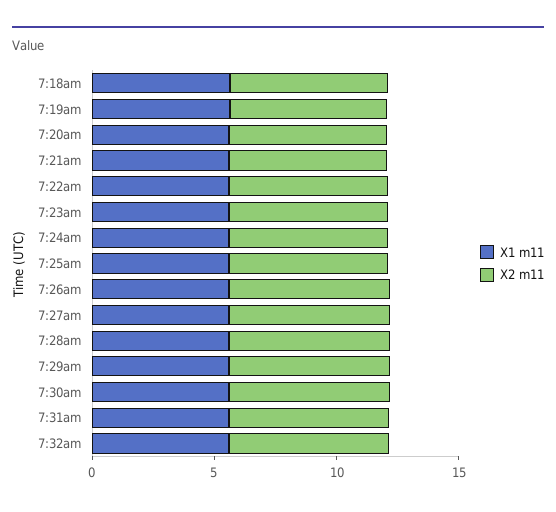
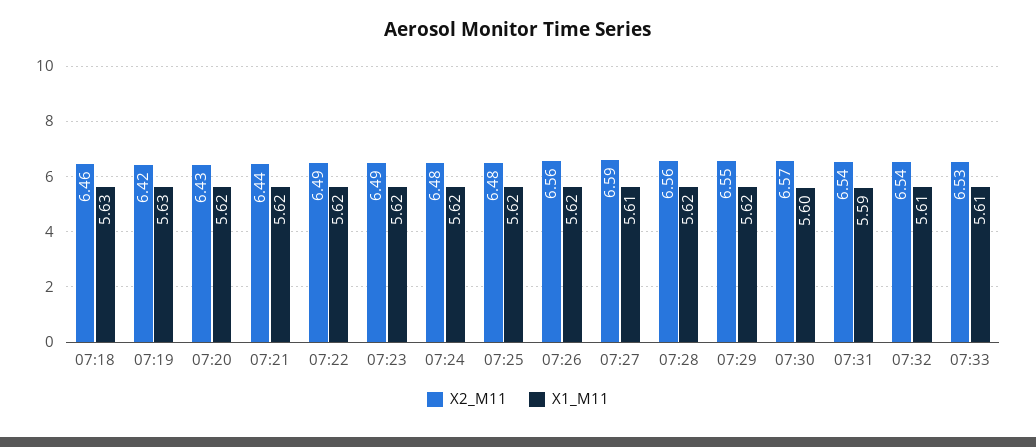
X2 m11, 07:33: none -> 6.53
X1 m11, 07:33: none -> 5.61

